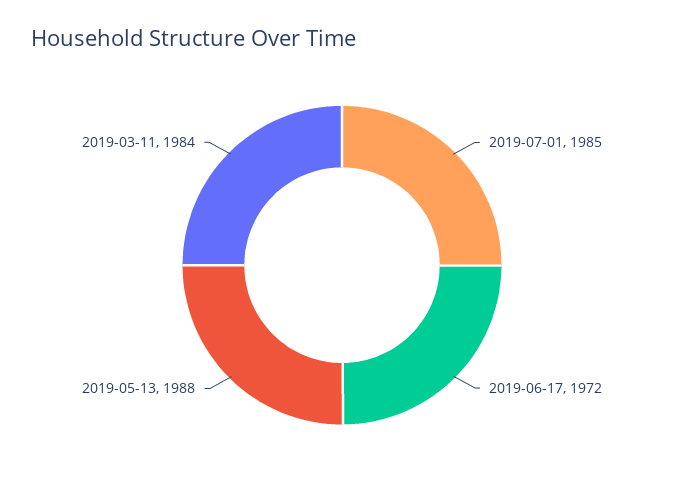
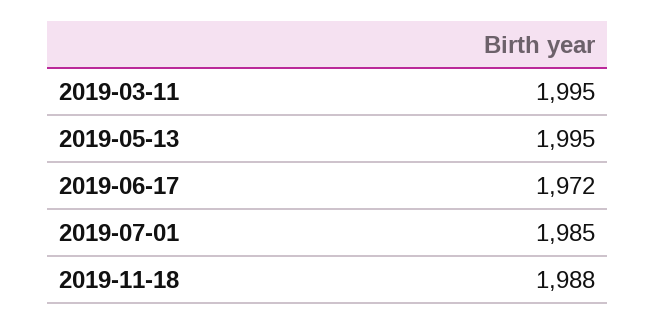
2019-05-13: 1988 -> 1995
2019-03-11: 1984 -> 1995
2019-11-18: none -> 1988

